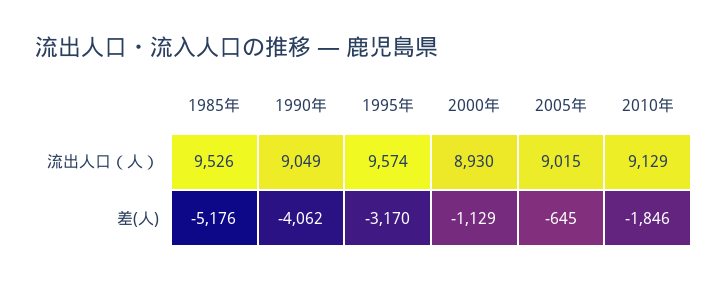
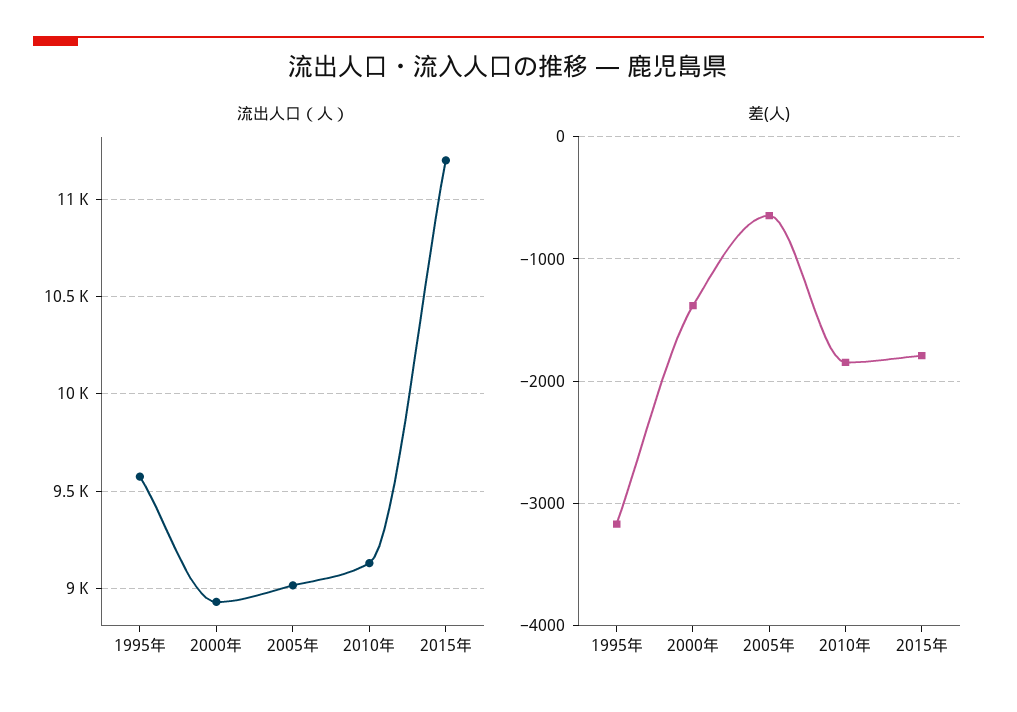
流出人口（人）, 1985年: 9526 -> none
流出人口（人）, 1990年: 9049 -> none
差(人), 1985年: -5176 -> none
差(人), 1990年: -4062 -> none
差(人), 2000年: -1129 -> -1400
流出人口（人）, 2015年: none -> 11200
差(人), 2015年: none -> -1800

